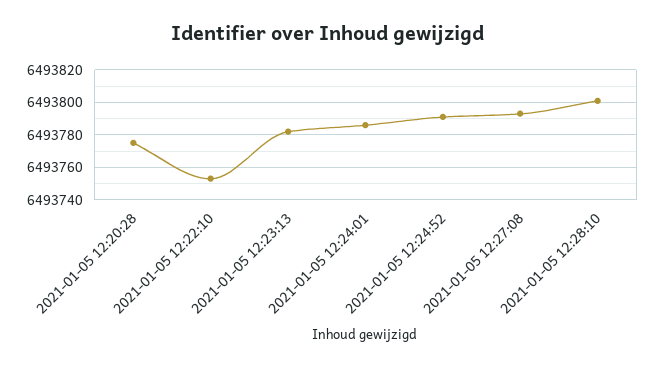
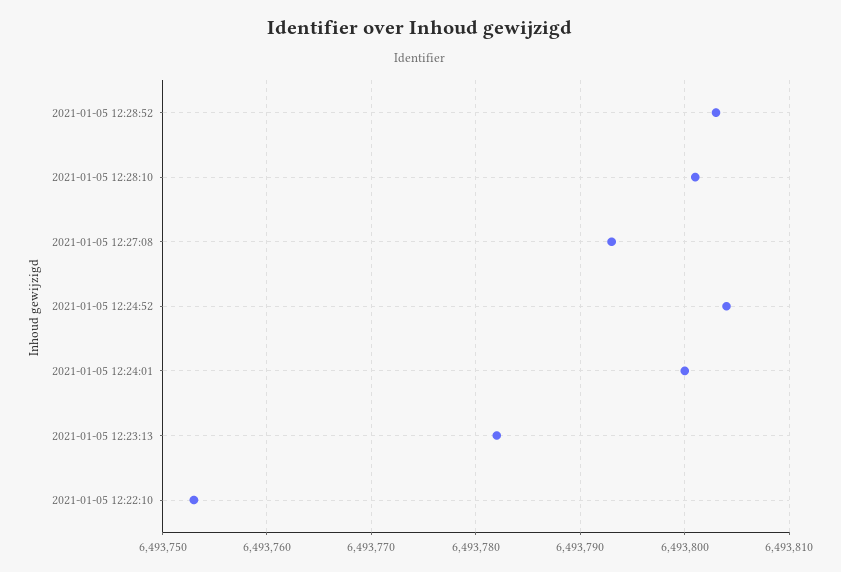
2021-01-05 12:20:28: 6493775 -> none
2021-01-05 12:24:01: 6493785 -> 6493800
2021-01-05 12:24:52: 6493790 -> 6493804
2021-01-05 12:28:52: none -> 6493803

